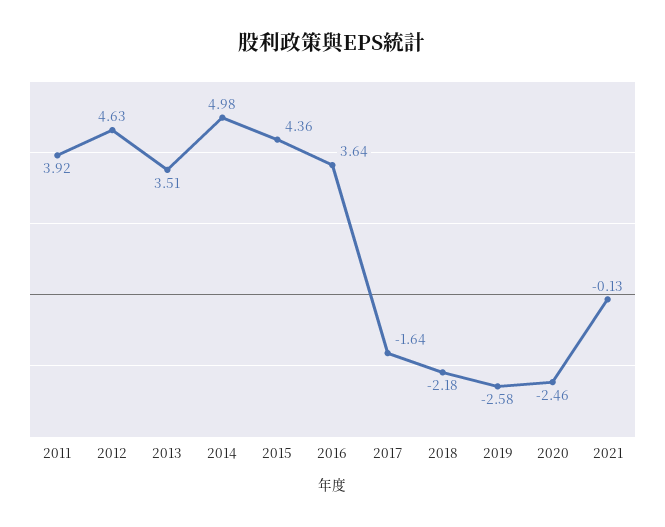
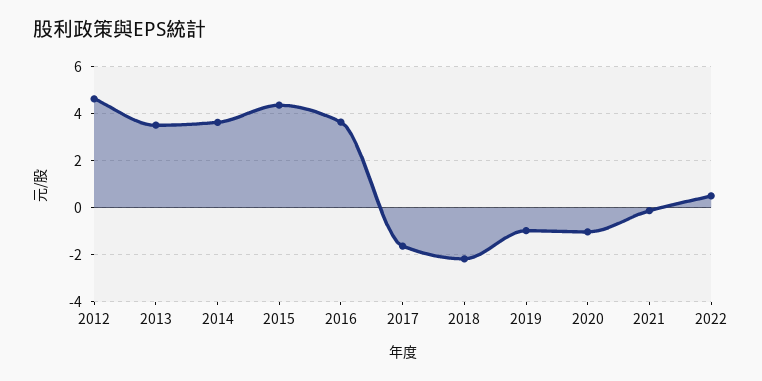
2011: 3.92 -> none
2014: 4.98 -> 3.5
2019: -2.58 -> -1
2020: -2.46 -> -1
2022: none -> 0.5

